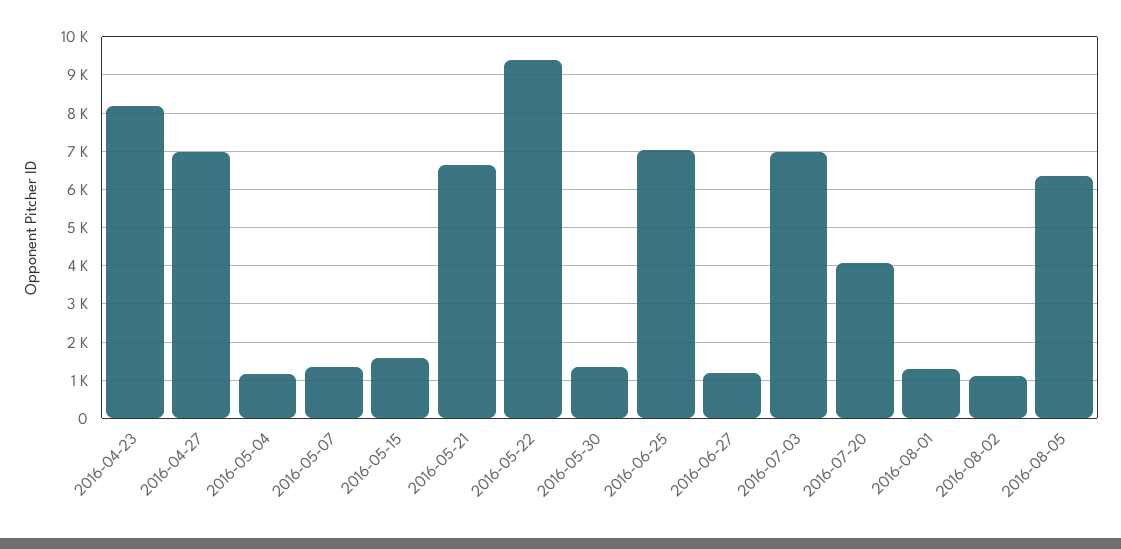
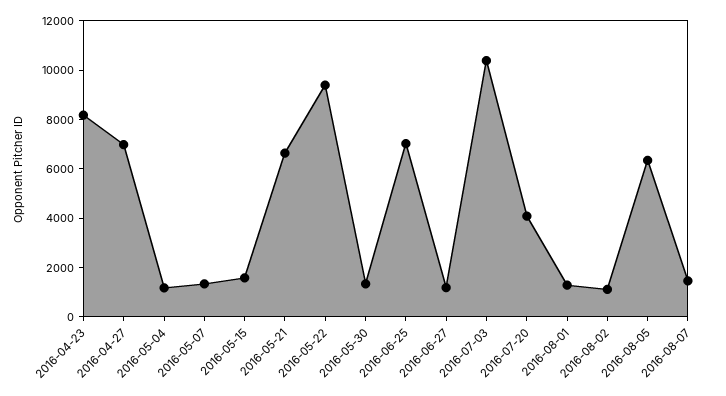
2016-07-03: 7000 -> 10500
2016-08-07: none -> 1500

